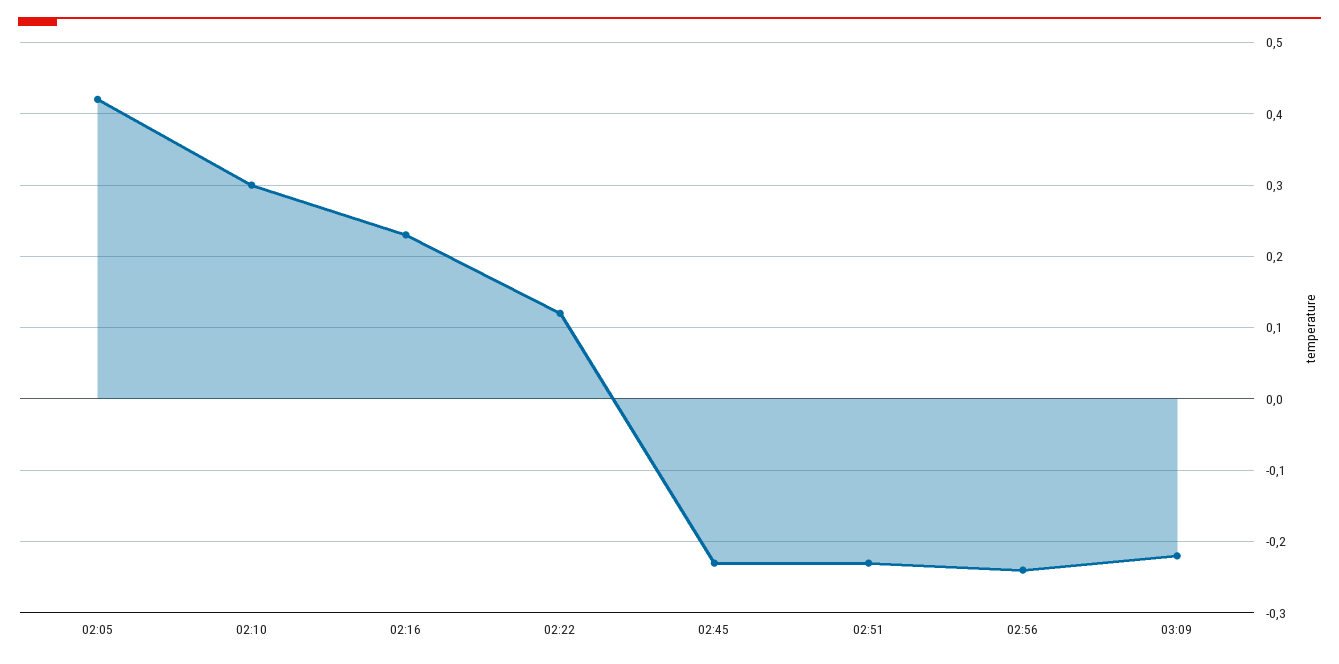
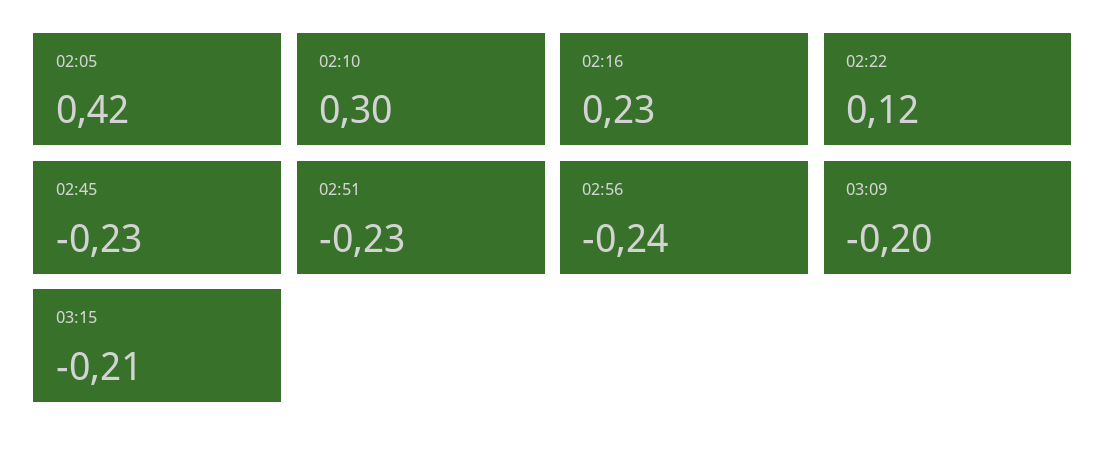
03:09: -0.22 -> -0.2
03:15: none -> -0.21

